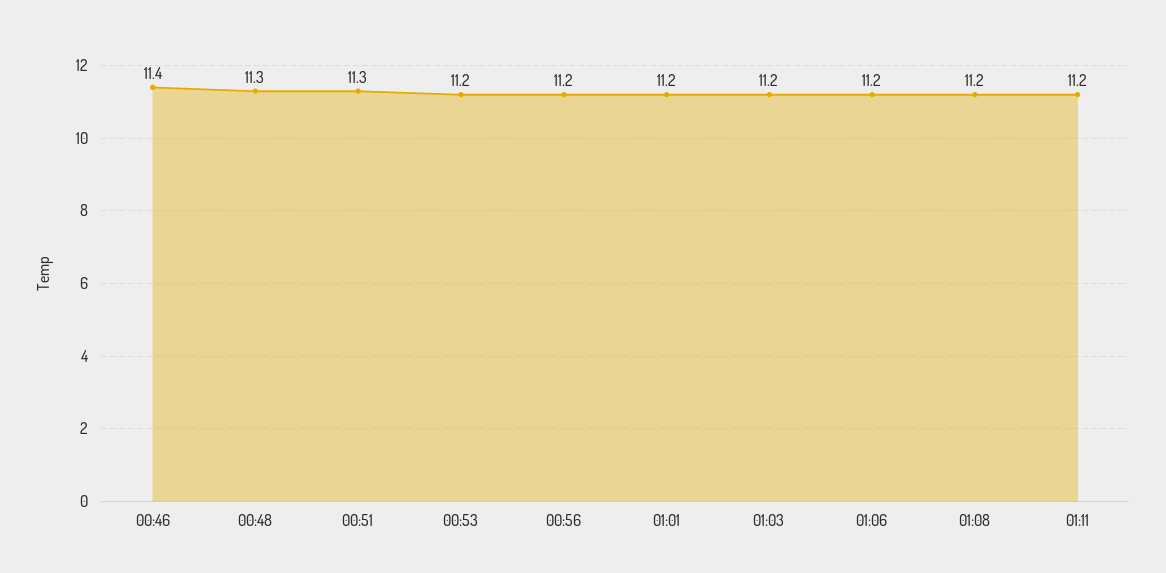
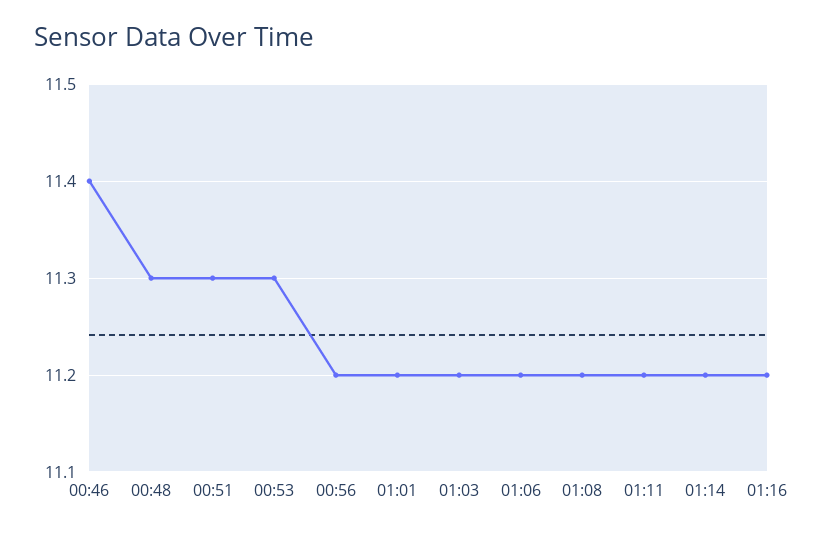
00:53: 11.2 -> 11.3
01:14: none -> 11.2
01:16: none -> 11.2

